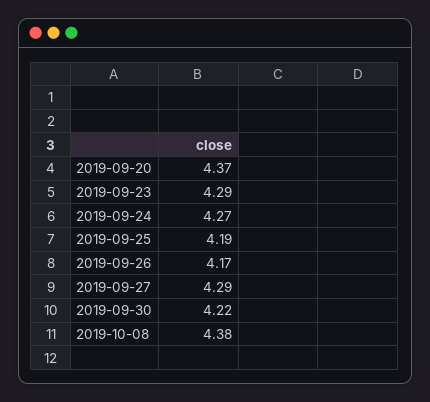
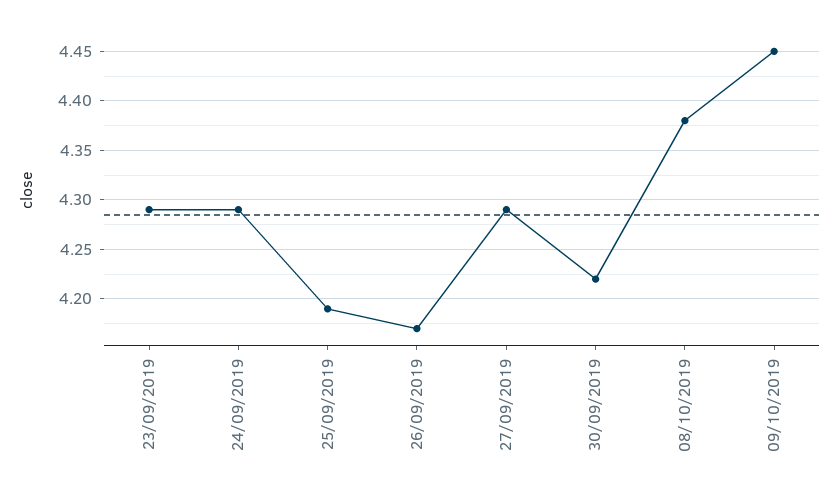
2019-09-20: 4.37 -> none
2019-09-24: 4.27 -> 4.29
09/10/2019: none -> 4.45

